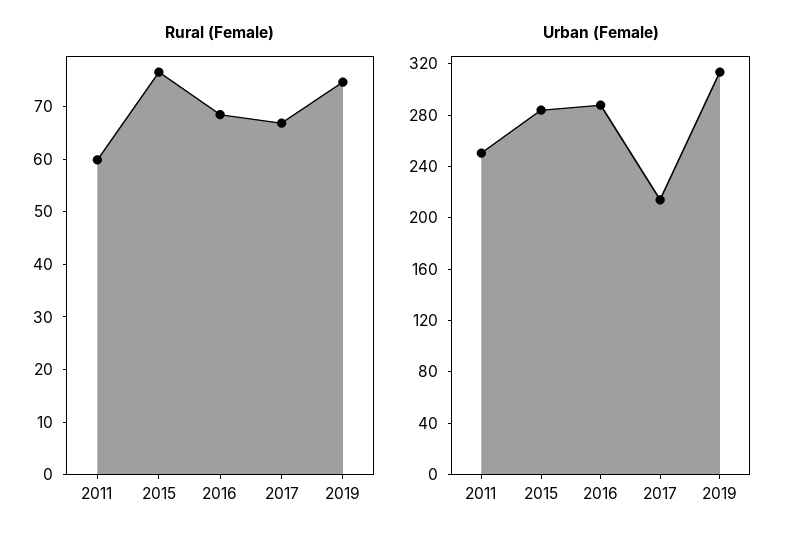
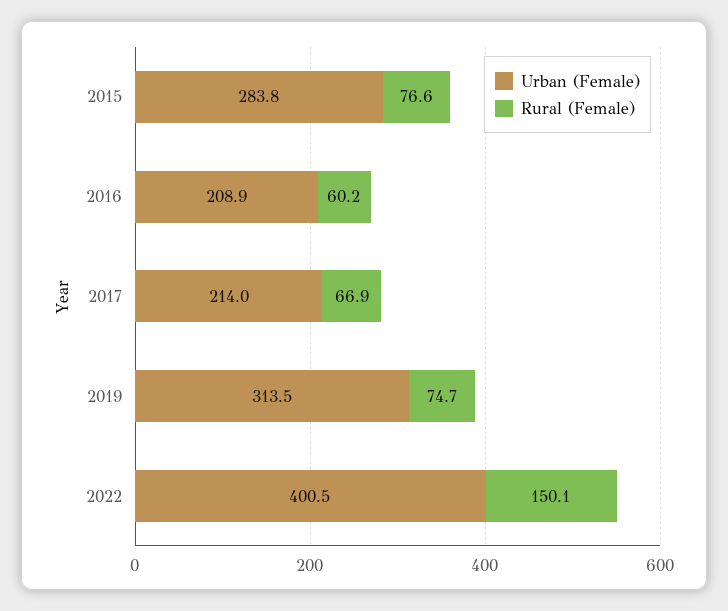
Rural (Female), 2011: 60 -> none
Rural (Female), 2016: 68 -> 60.2
Urban (Female), 2011: 250 -> none
Urban (Female), 2016: 290 -> 208.9
Urban (Female), 2022: none -> 400.5
Rural (Female), 2022: none -> 150.1

